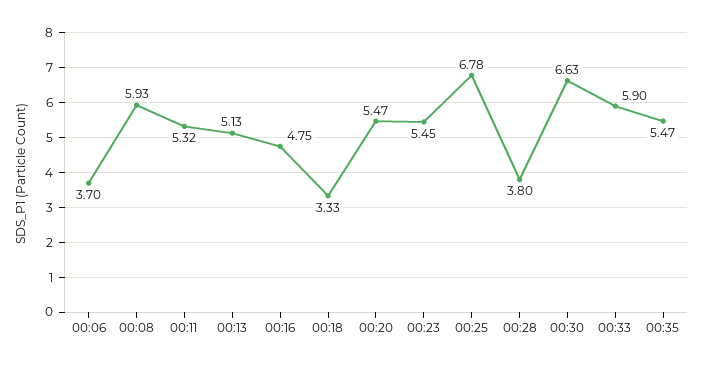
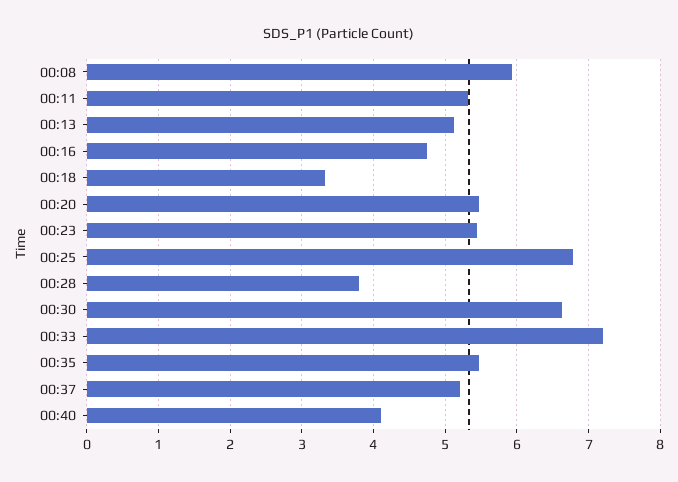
00:06: 3.7 -> none
00:33: 5.9 -> 7.2
00:37: none -> 5.2
00:40: none -> 4.1

